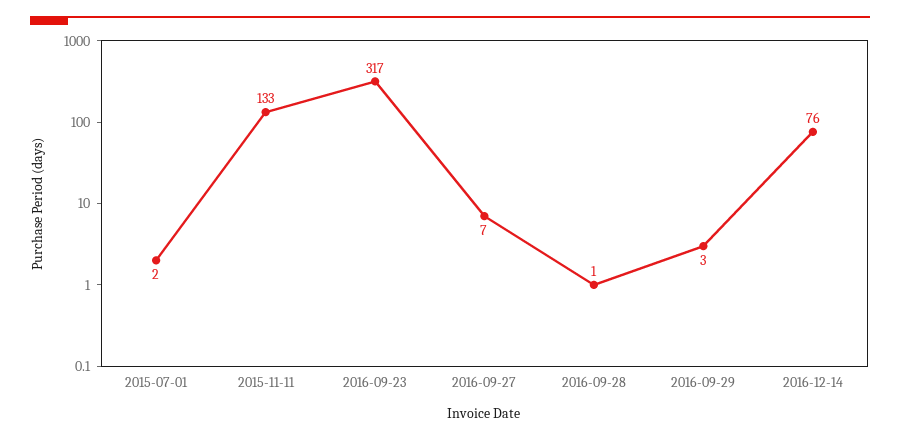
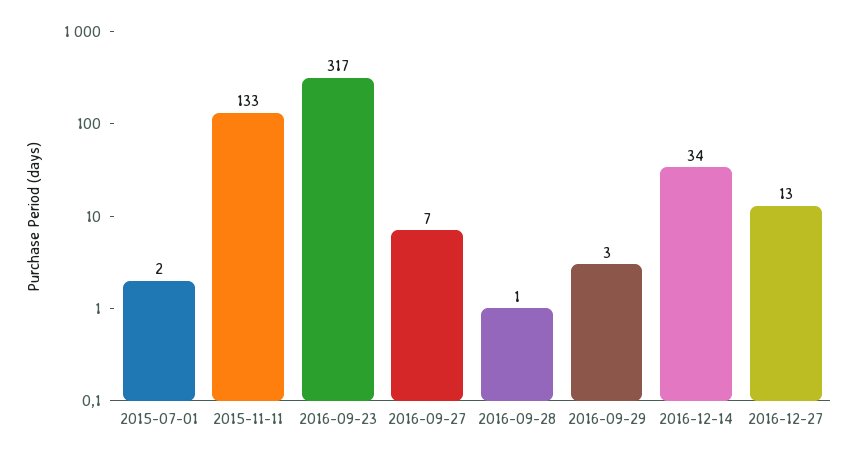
2016-12-14: 76 -> 34
2016-12-27: none -> 13

